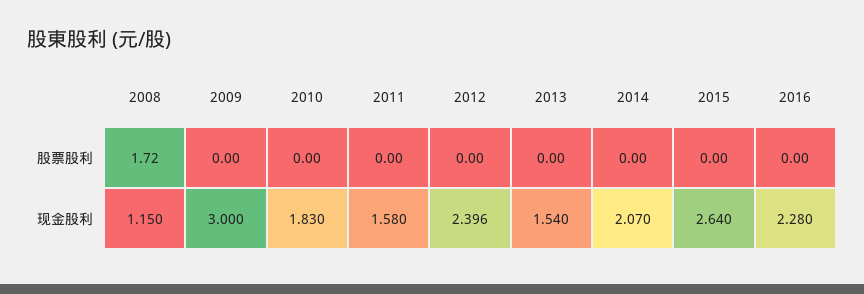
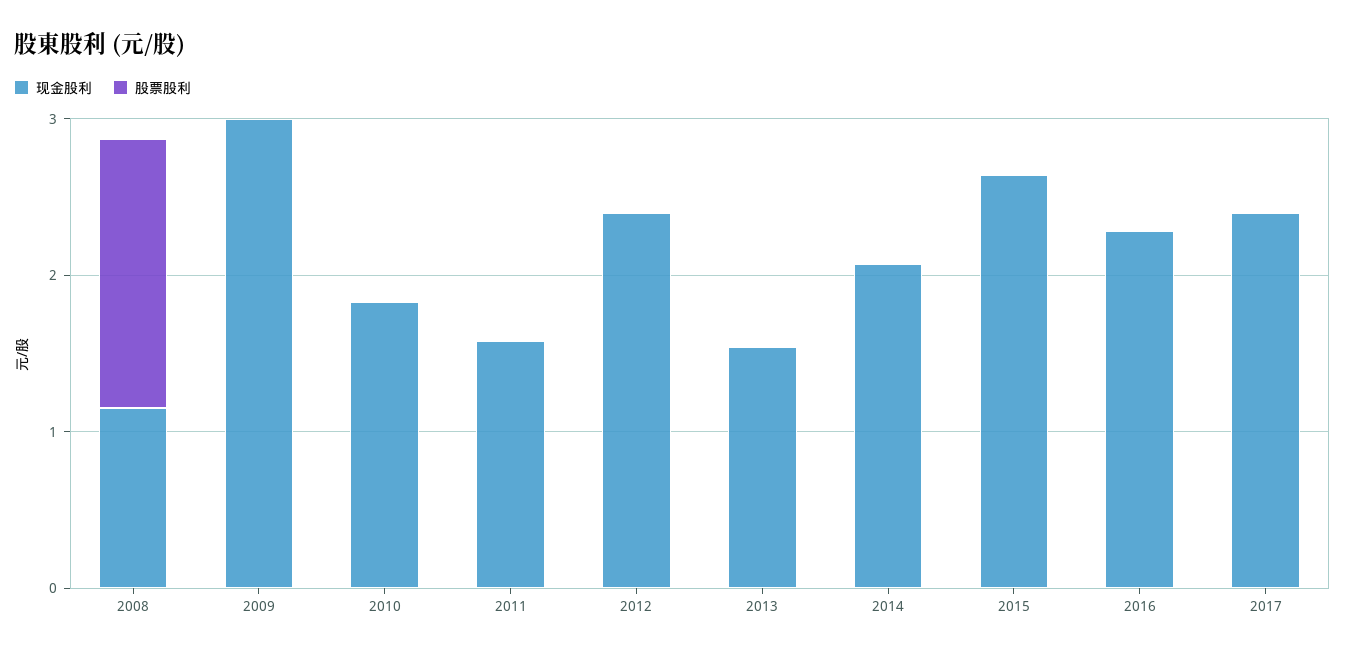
现金股利, 2017: none -> 2.4
股票股利, 2017: none -> 0

